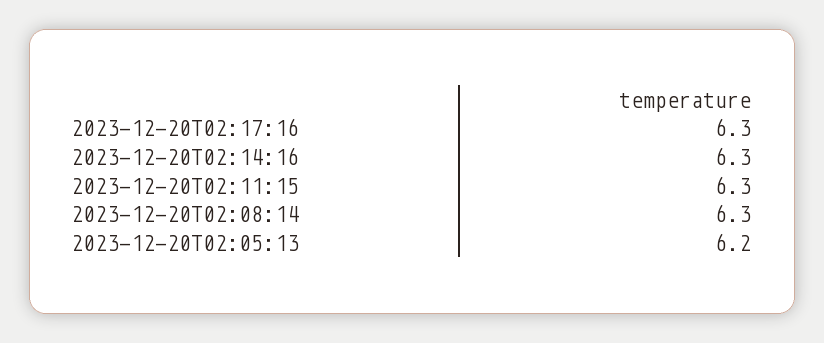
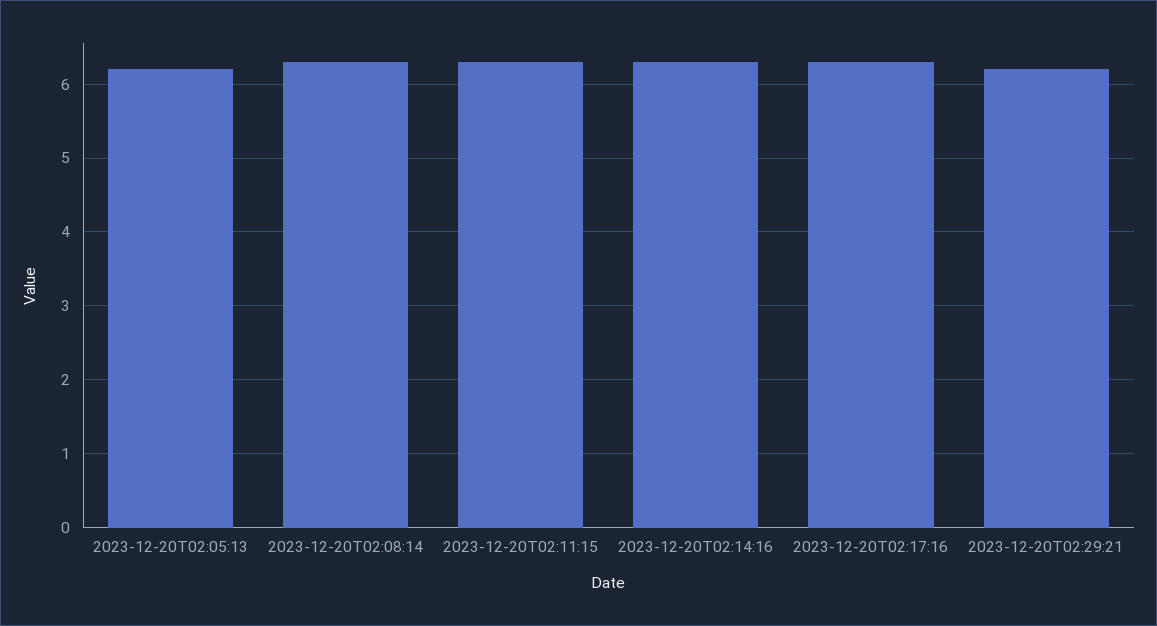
2023-12-20T02:29:21: none -> 6.2

